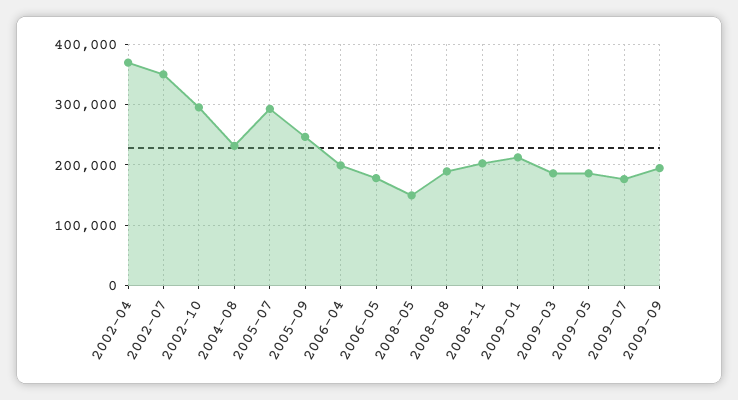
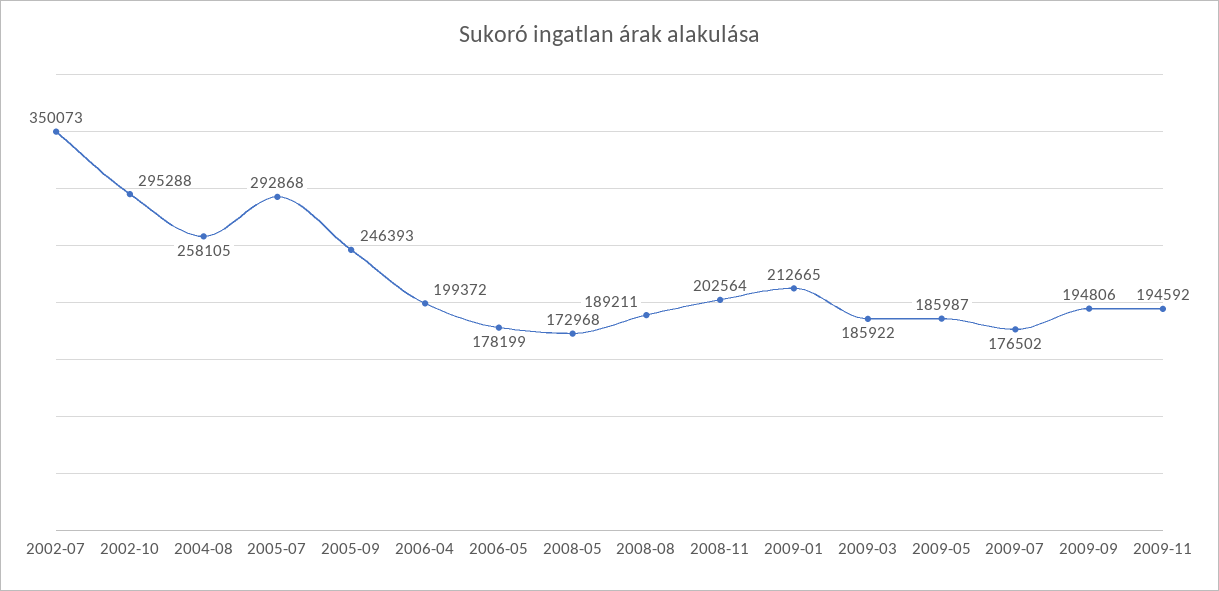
2002-04: 370000 -> none
2004-08: 230000 -> 258105
2008-05: 150000 -> 172968
2009-11: none -> 194592

